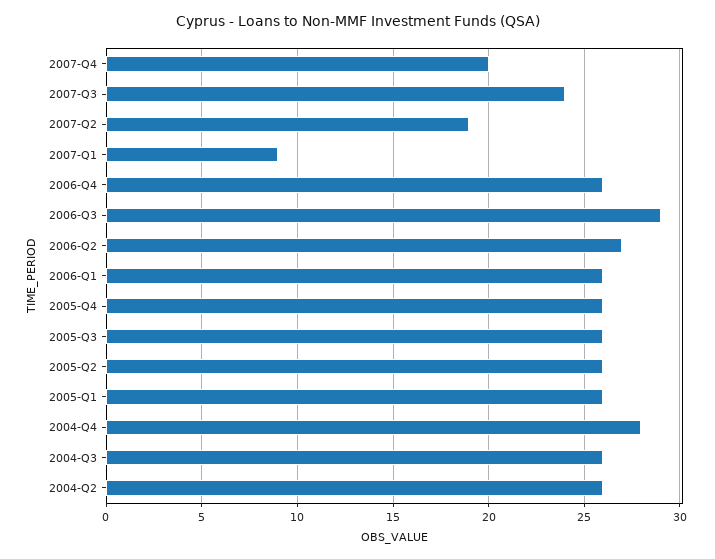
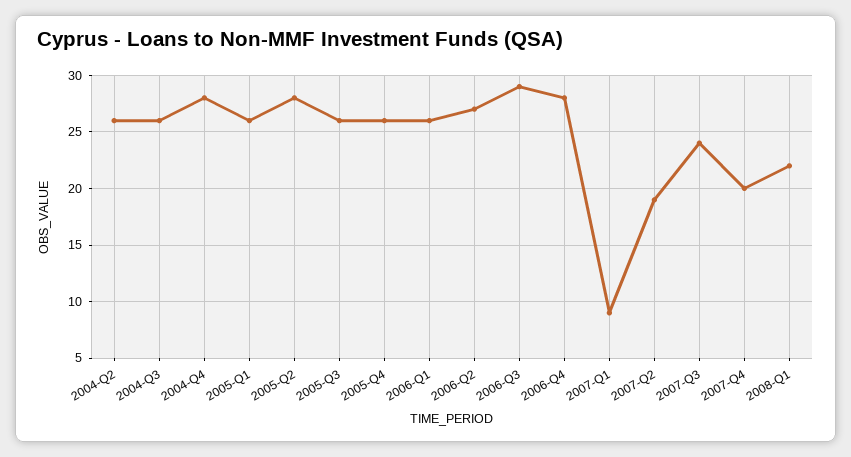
2006-Q4: 26 -> 28
2005-Q2: 26 -> 28
2008-Q1: none -> 22

